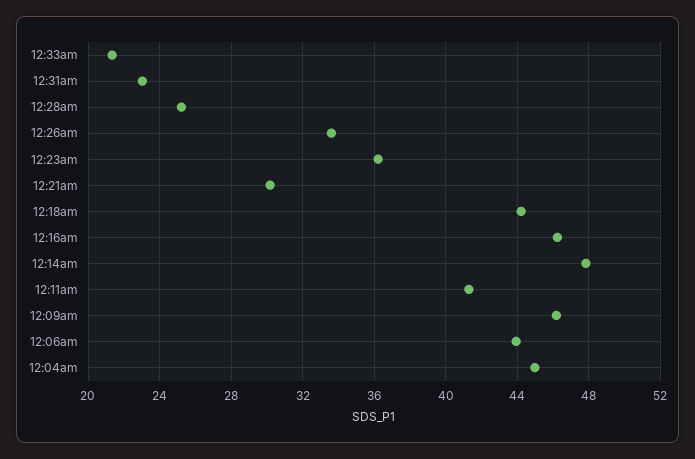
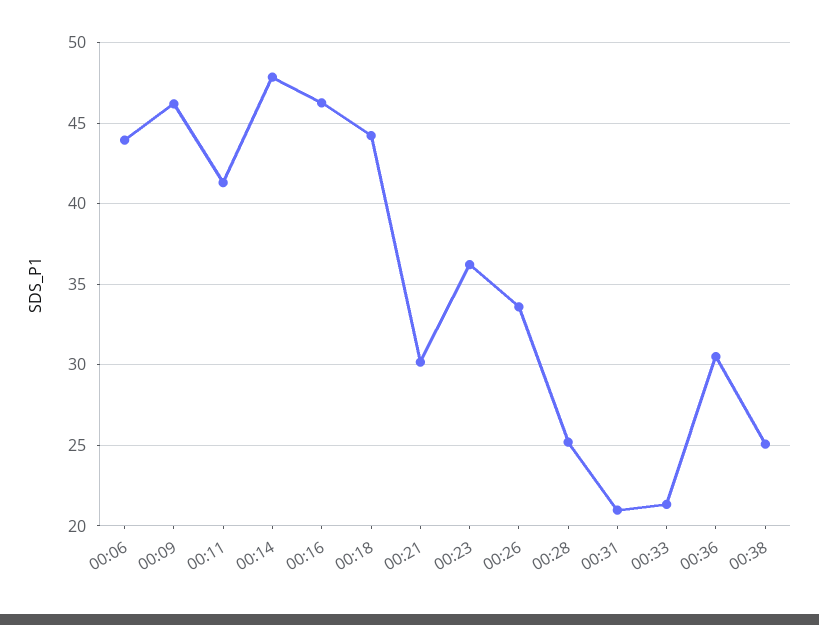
12:31am: 23 -> 21
12:04am: 45 -> none
00:36: none -> 30.5
00:38: none -> 25

